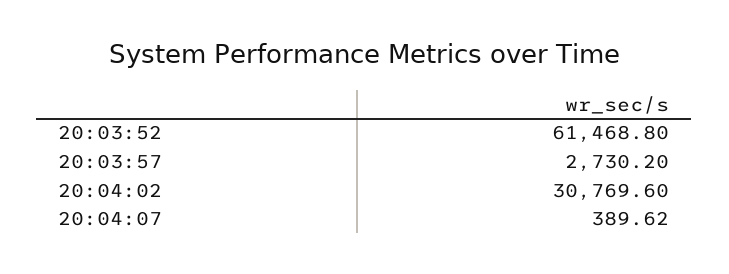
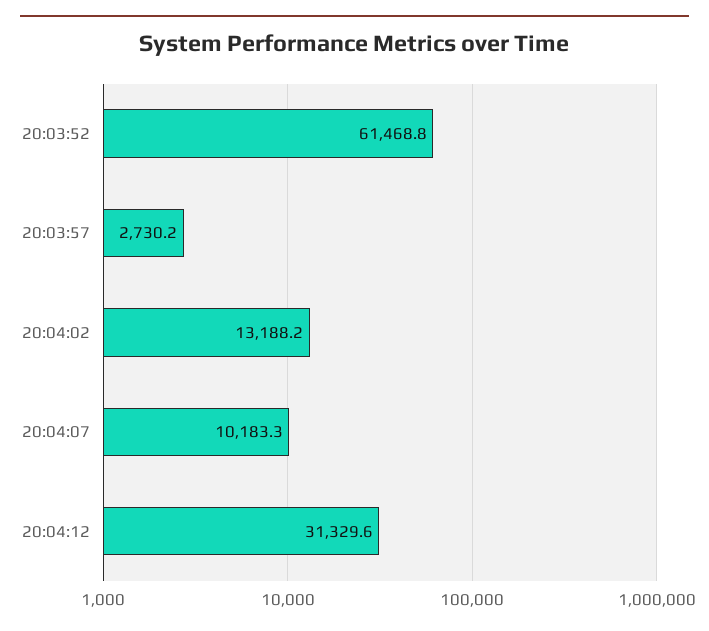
20:04:02: 30769.6 -> 13188.2
20:04:07: 389.62 -> 10183.3
20:04:12: none -> 31329.6

